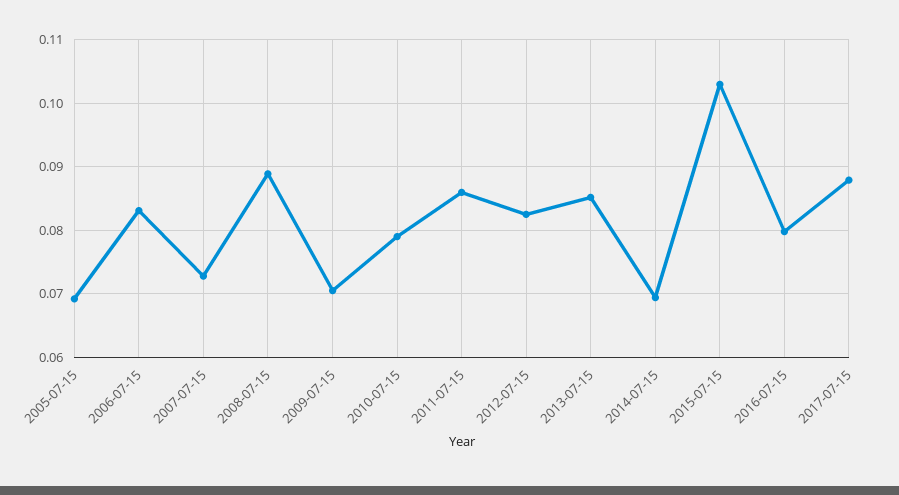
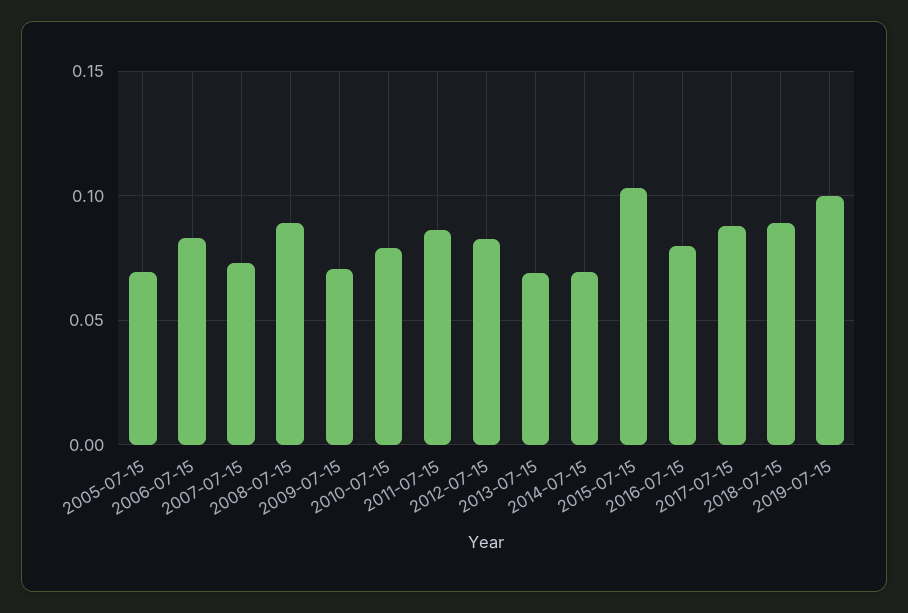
2013-07-15: 0.085 -> 0.07
2018-07-15: none -> 0.09
2019-07-15: none -> 0.1

